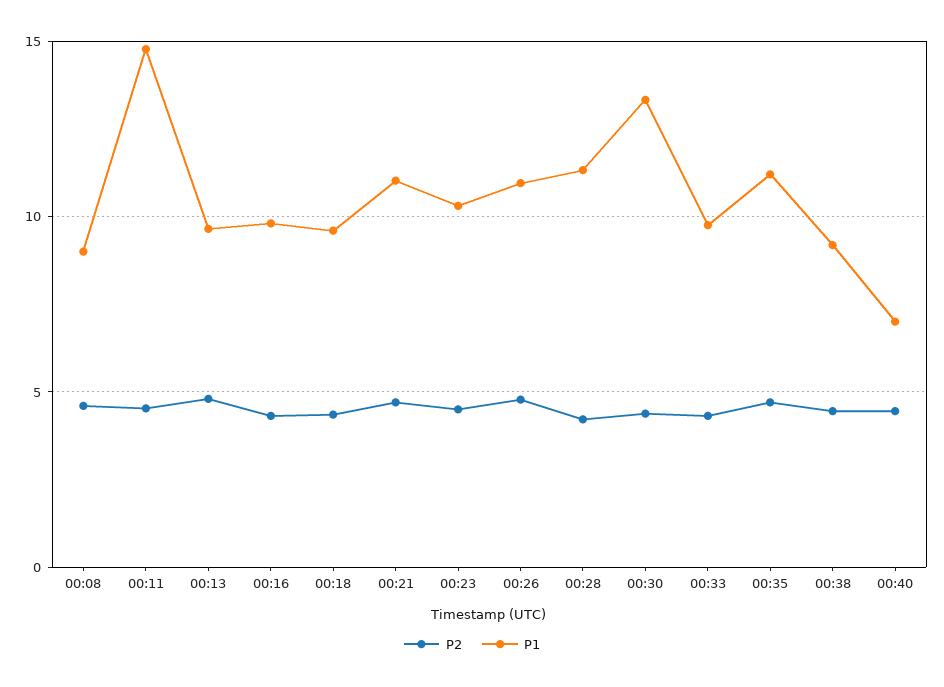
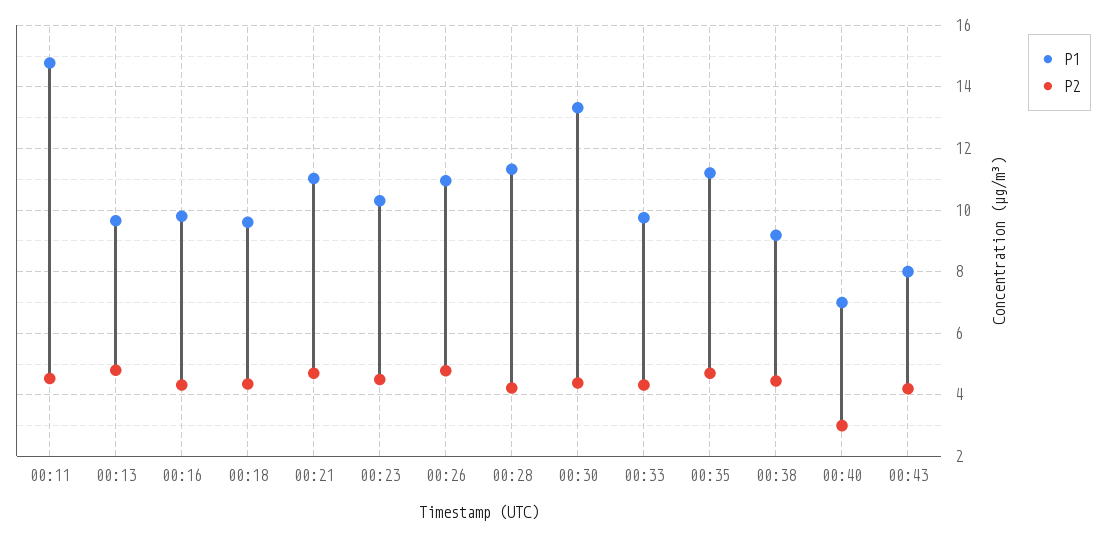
P2, 00:08: 4.5 -> none
P1, 00:08: 9 -> none
P2, 00:40: 4.5 -> 3
P1, 00:43: none -> 8
P2, 00:43: none -> 4.2

